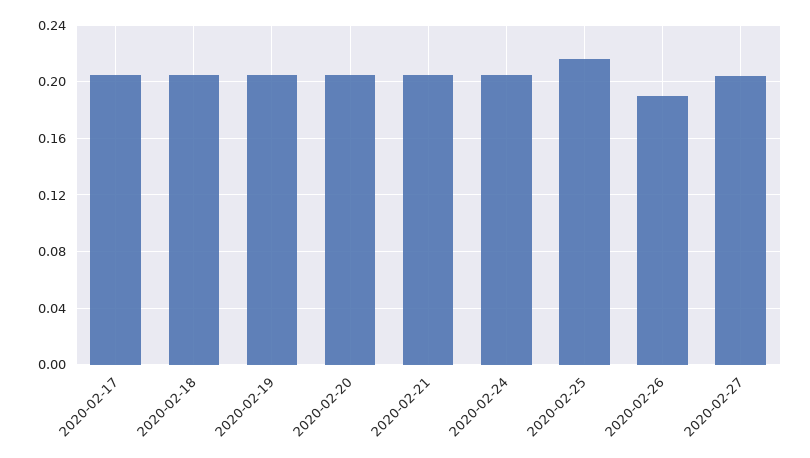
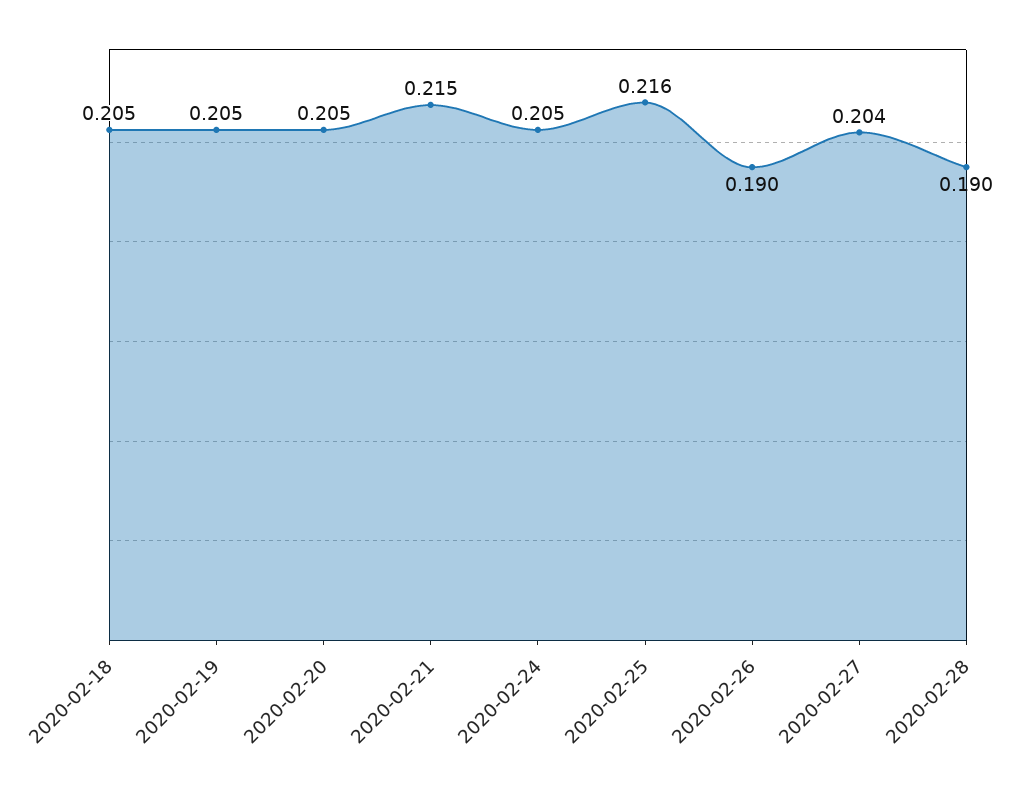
2020-02-17: 0.205 -> none
2020-02-21: 0.205 -> 0.215
2020-02-28: none -> 0.19

